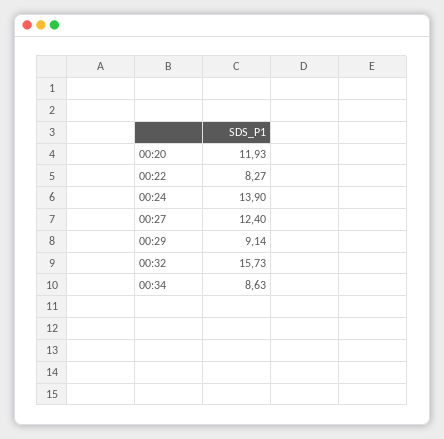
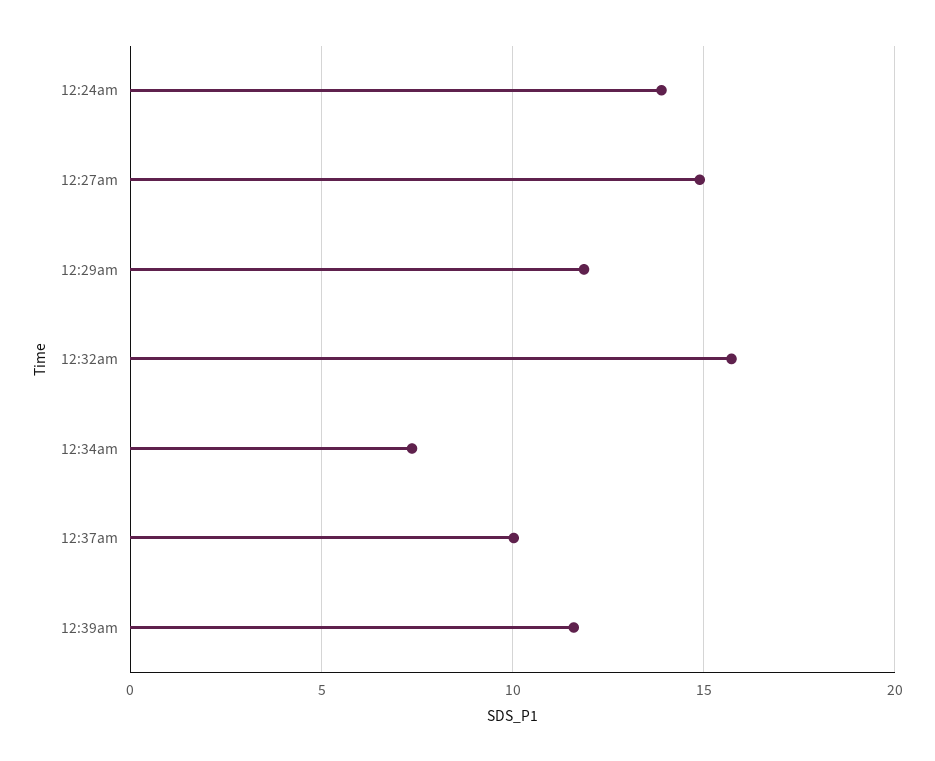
00:20: 11.93 -> none
00:22: 8.27 -> none
00:27: 12.4 -> 15
00:29: 9.14 -> 12
00:34: 8.63 -> 7.5
12:37am: none -> 10
12:39am: none -> 11.5

